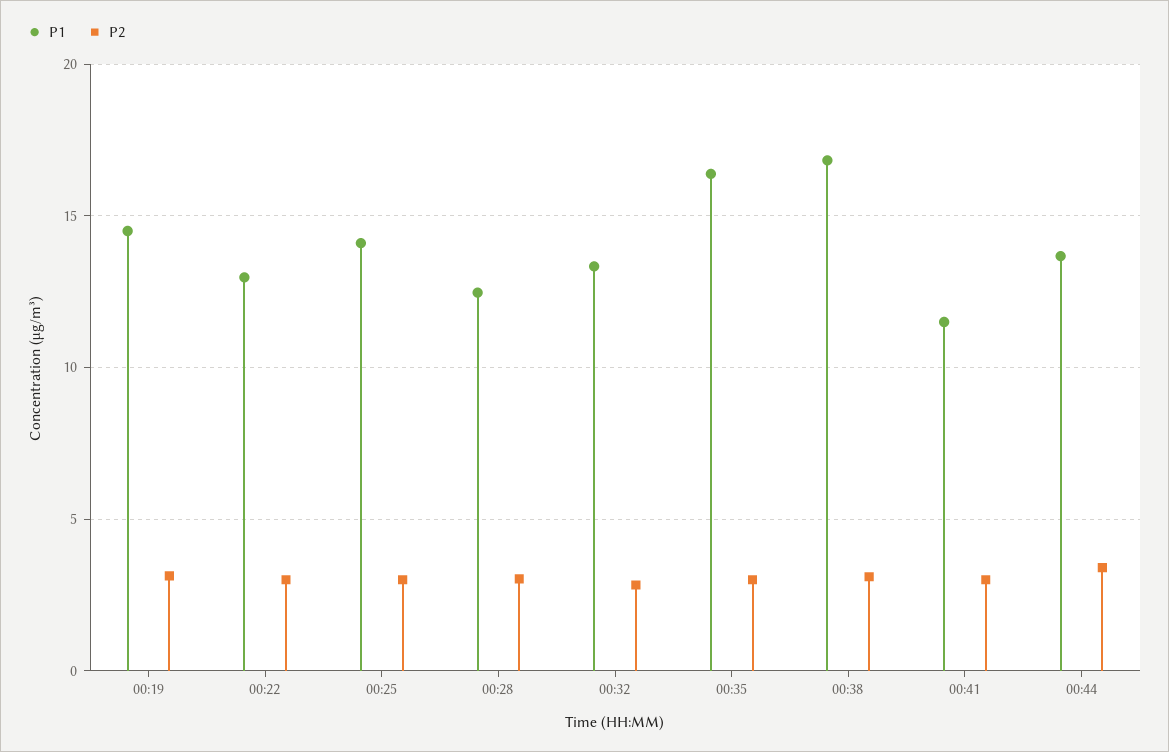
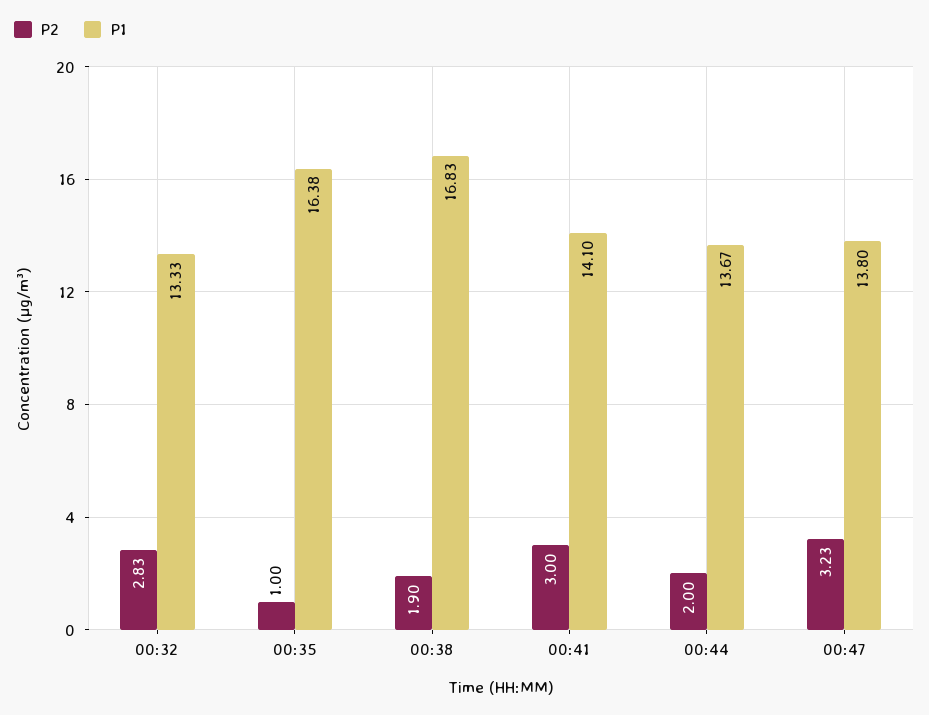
P1, 00:19: 14.5 -> none
P2, 00:19: 3 -> none
P1, 00:22: 13 -> none
P2, 00:22: 3 -> none
P1, 00:25: 14 -> none
P2, 00:25: 3 -> none
P1, 00:28: 12.5 -> none
P2, 00:28: 3 -> none
P2, 00:35: 3 -> 1
P2, 00:38: 3 -> 1.9
P1, 00:41: 11.5 -> 14.1
P2, 00:44: 3.5 -> 2
P2, 00:47: none -> 3.23
P1, 00:47: none -> 13.8

